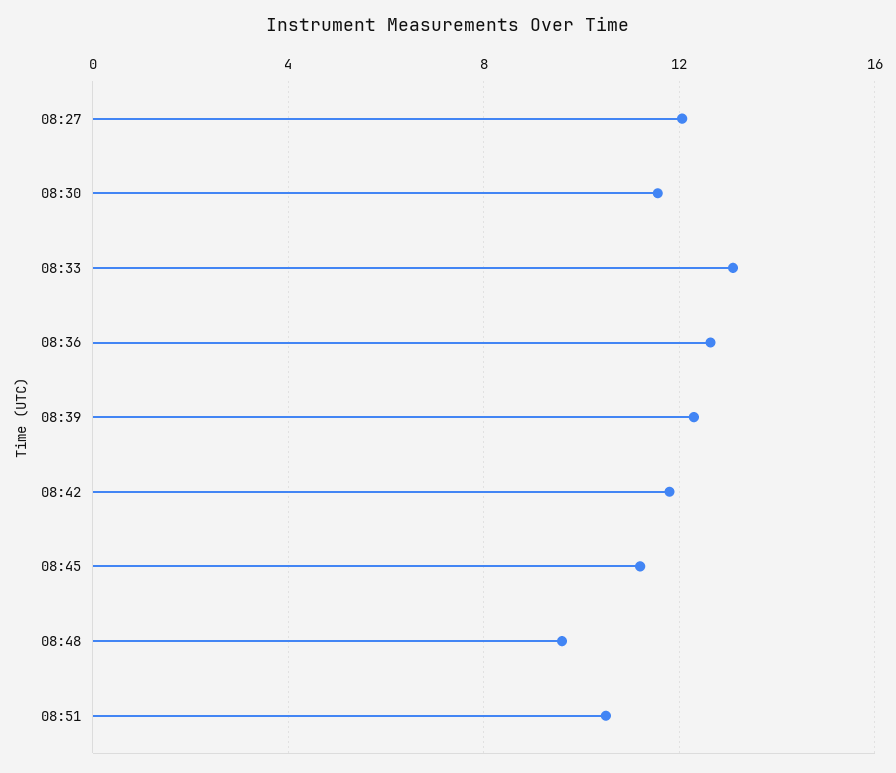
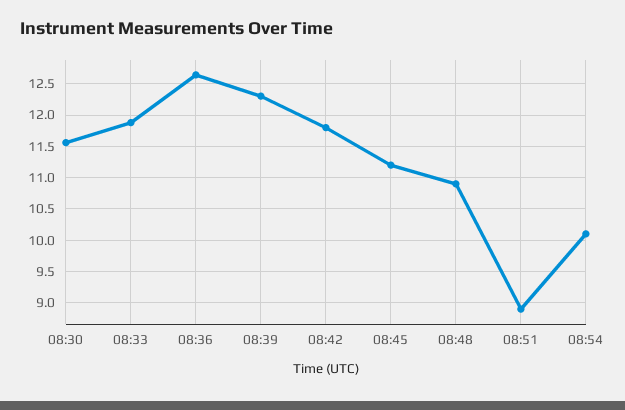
08:27: 12 -> none
08:33: 13 -> 11.9
08:48: 9.5 -> 10.9
08:51: 10.5 -> 8.9
08:54: none -> 10.1

